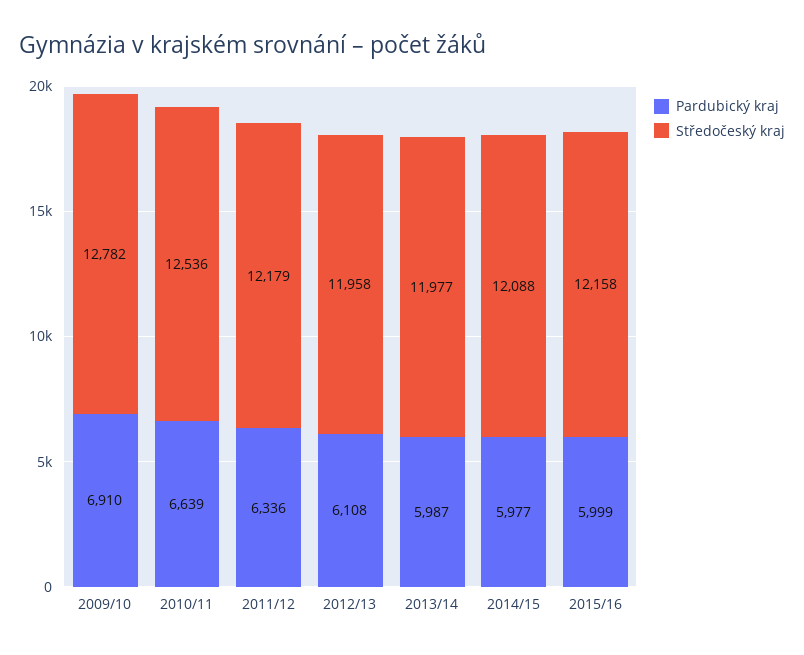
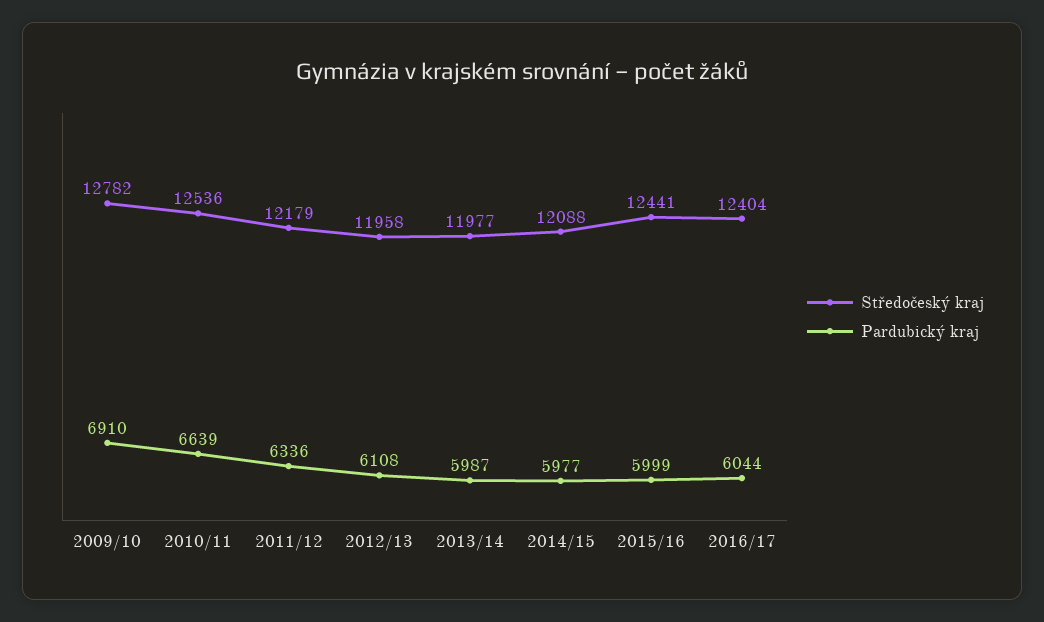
Středočeský kraj, 2015/16: 12158 -> 12441
Středočeský kraj, 2016/17: none -> 12404
Pardubický kraj, 2016/17: none -> 6044

